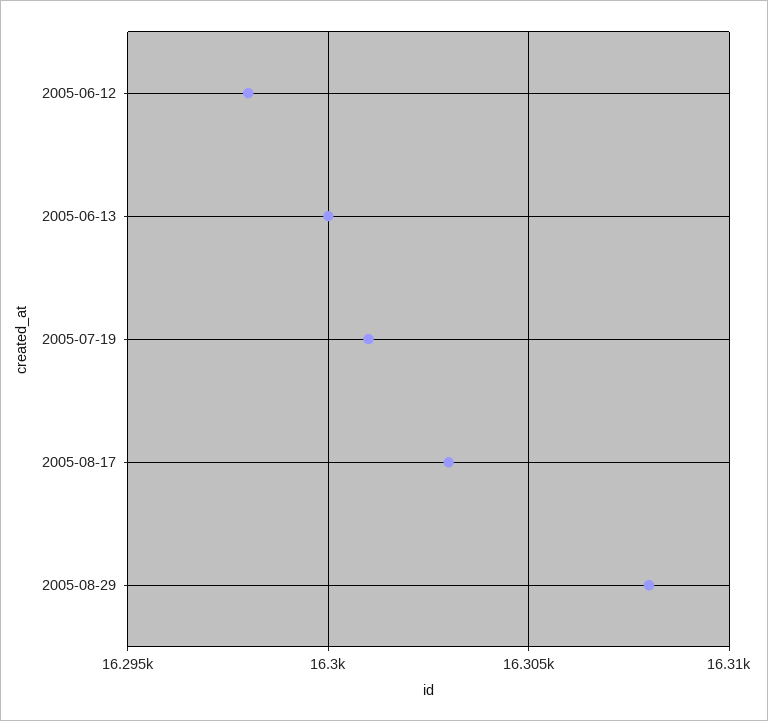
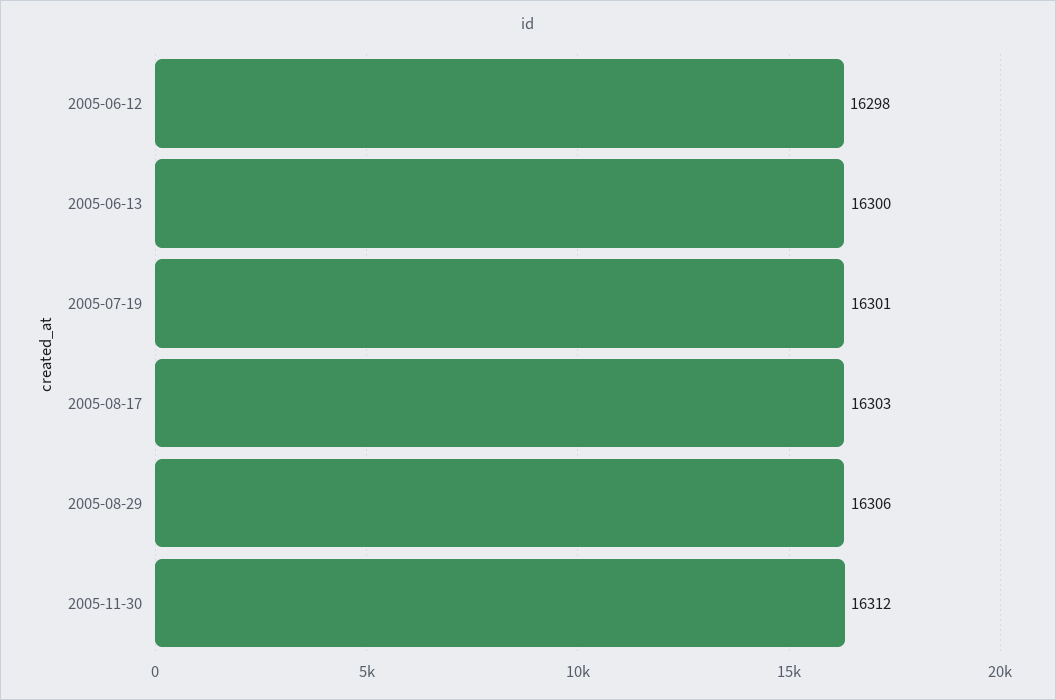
2005-08-29: 16308 -> 16306
2005-11-30: none -> 16312

